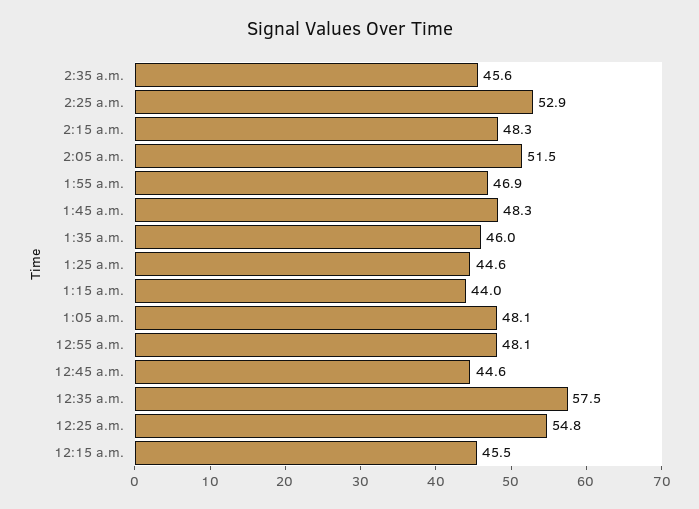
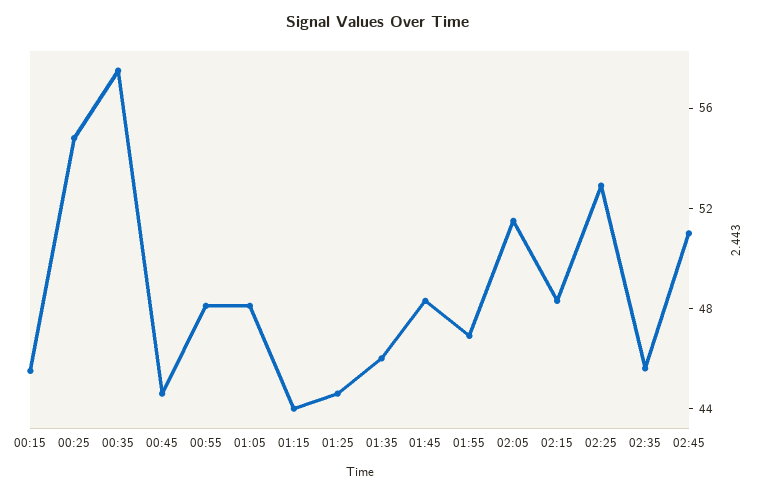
02:45: none -> 51

